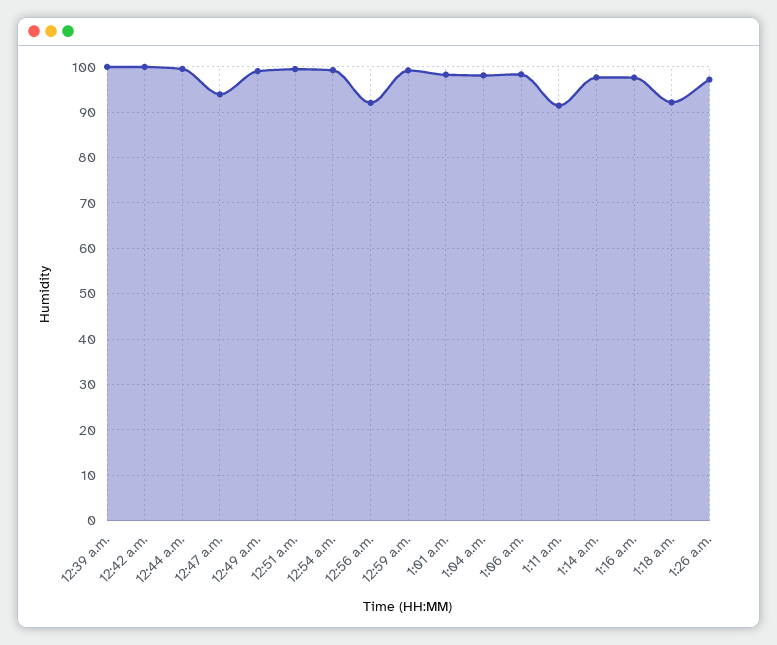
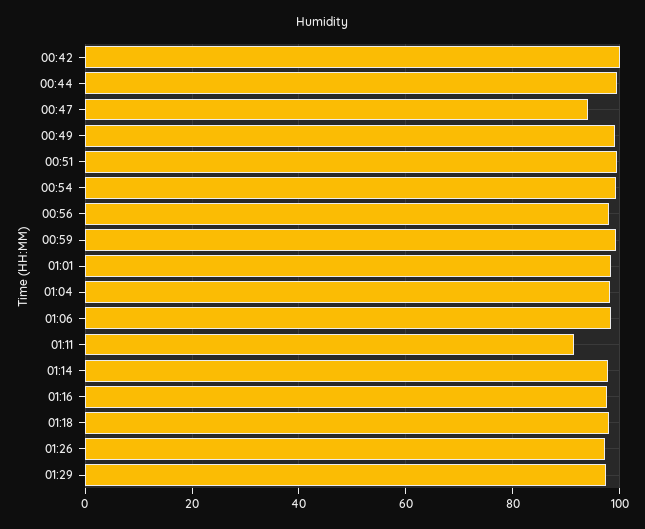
12:39 a.m.: 100 -> none
12:56 a.m.: 92 -> 98
1:18 a.m.: 92 -> 98
01:29: none -> 98

